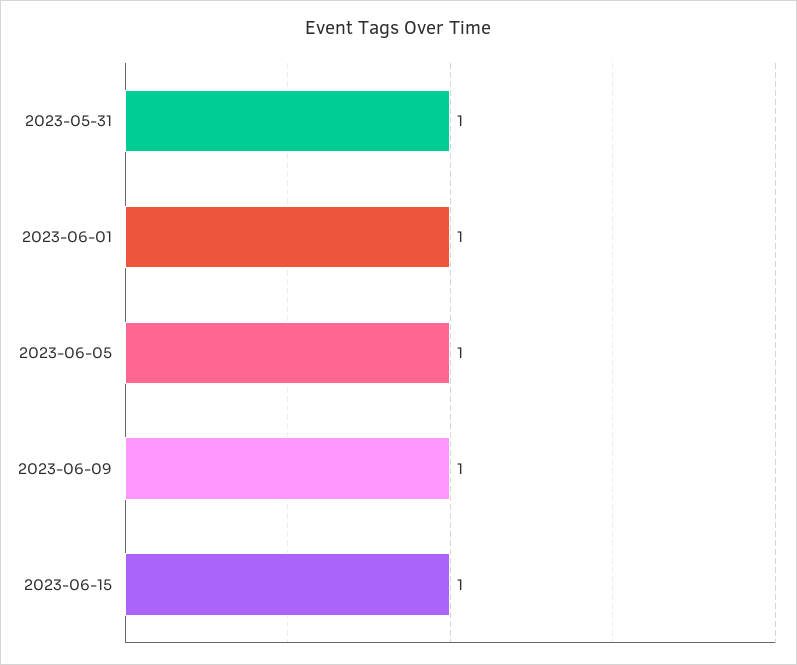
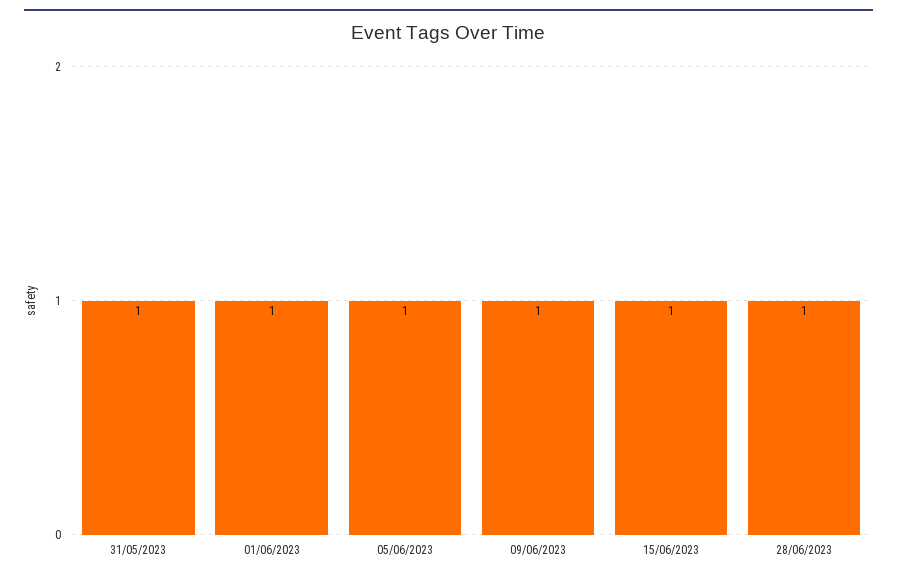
28/06/2023: none -> 1

